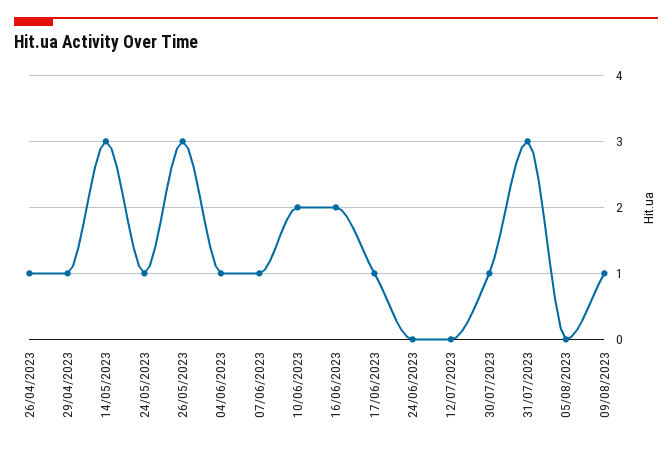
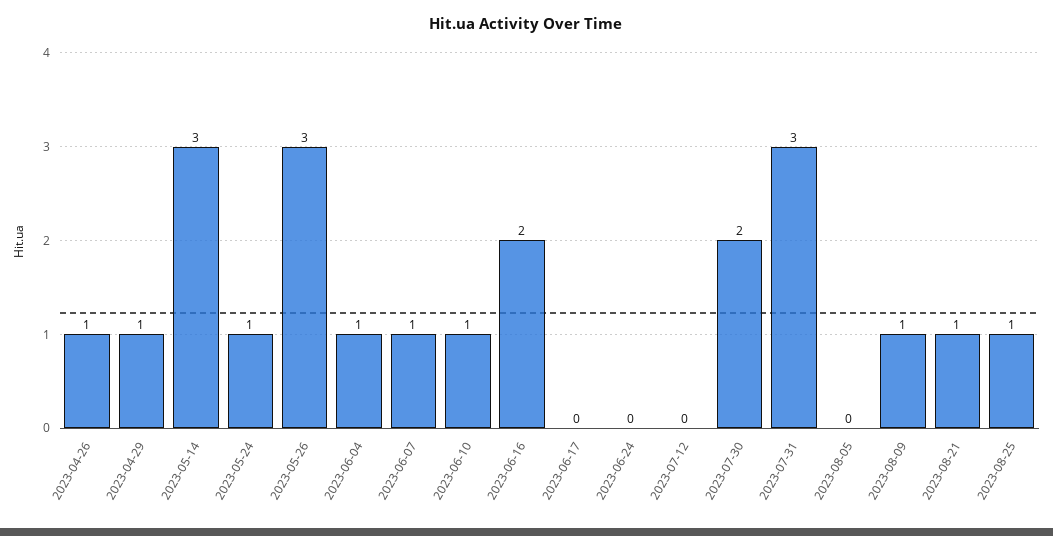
10/06/2023: 2 -> 1
17/06/2023: 1 -> 0
30/07/2023: 1 -> 2
2023-08-21: none -> 1
2023-08-25: none -> 1

